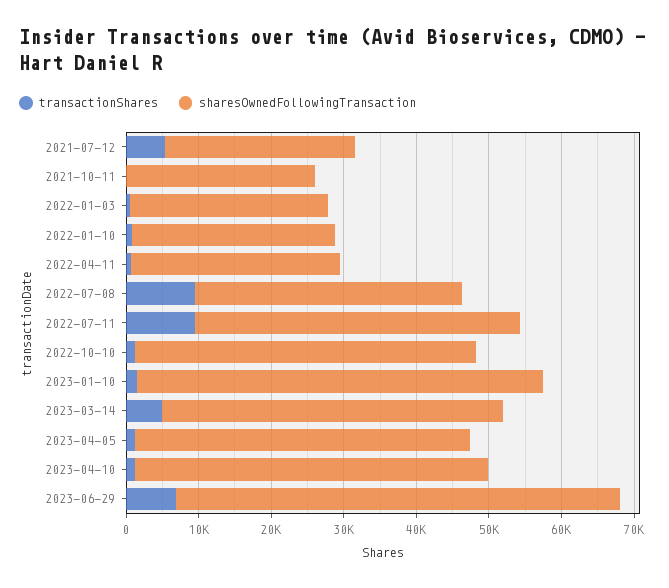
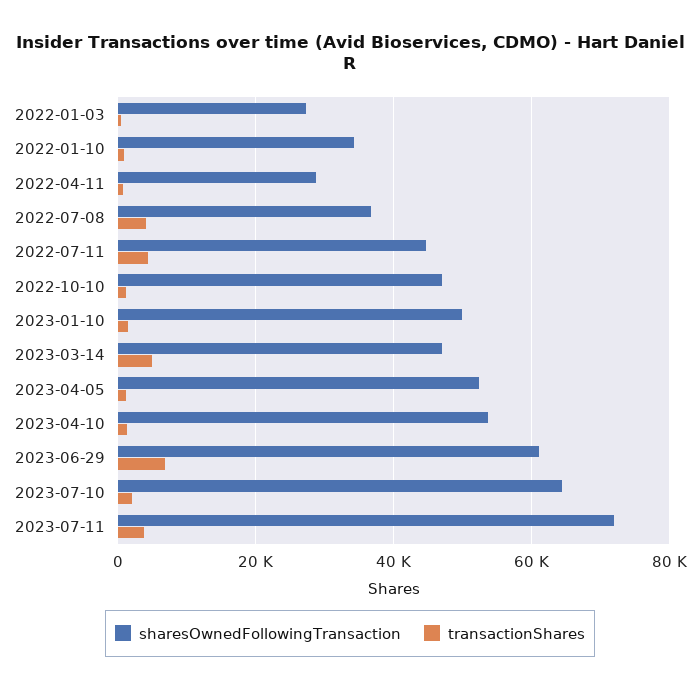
transactionShares, 2021-07-12: 6000 -> none
sharesOwnedFollowingTransaction, 2021-07-12: 26000 -> none
transactionShares, 2021-10-11: 0 -> none
sharesOwnedFollowingTransaction, 2021-10-11: 26000 -> none
sharesOwnedFollowingTransaction, 2022-01-10: 28000 -> 34000
transactionShares, 2022-07-08: 10000 -> 4000
transactionShares, 2022-07-11: 10000 -> 4000
sharesOwnedFollowingTransaction, 2023-01-10: 56000 -> 50000
sharesOwnedFollowingTransaction, 2023-04-05: 46000 -> 52000
sharesOwnedFollowingTransaction, 2023-04-10: 48000 -> 54000
sharesOwnedFollowingTransaction, 2023-07-10: none -> 64000
transactionShares, 2023-07-10: none -> 2000
sharesOwnedFollowingTransaction, 2023-07-11: none -> 72000
transactionShares, 2023-07-11: none -> 4000

